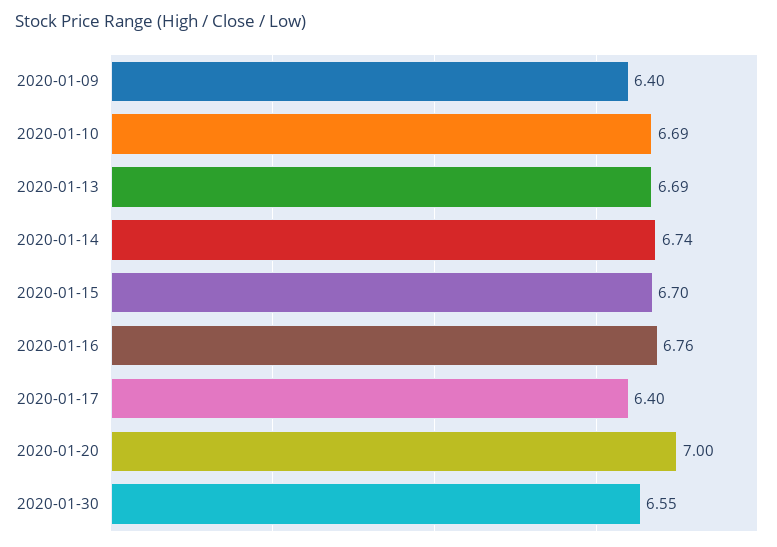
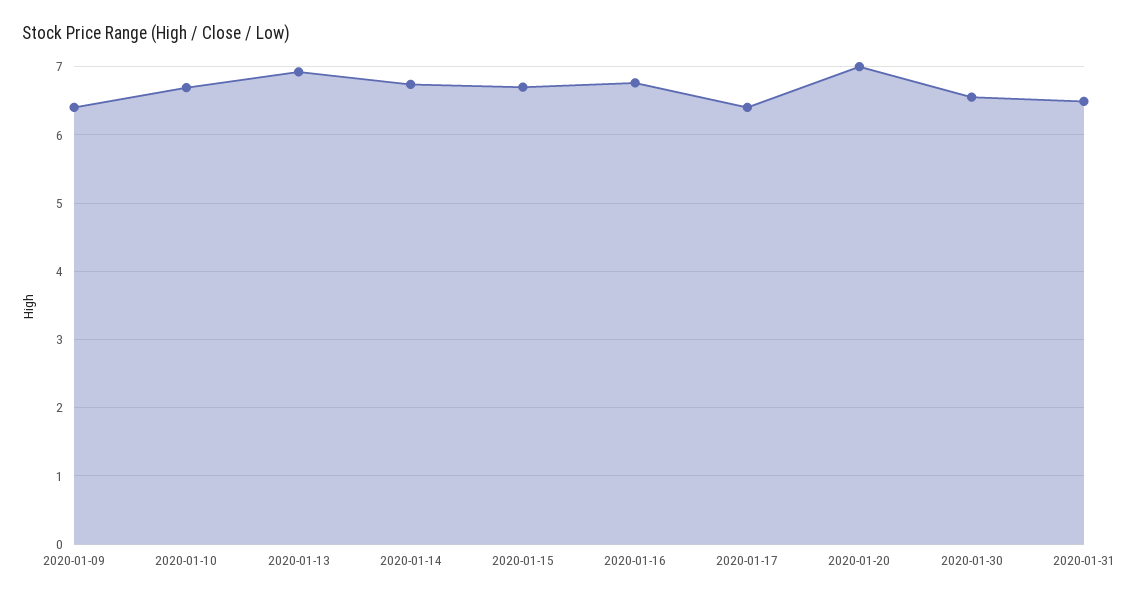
2020-01-13: 6.69 -> 6.9
2020-01-31: none -> 6.5

